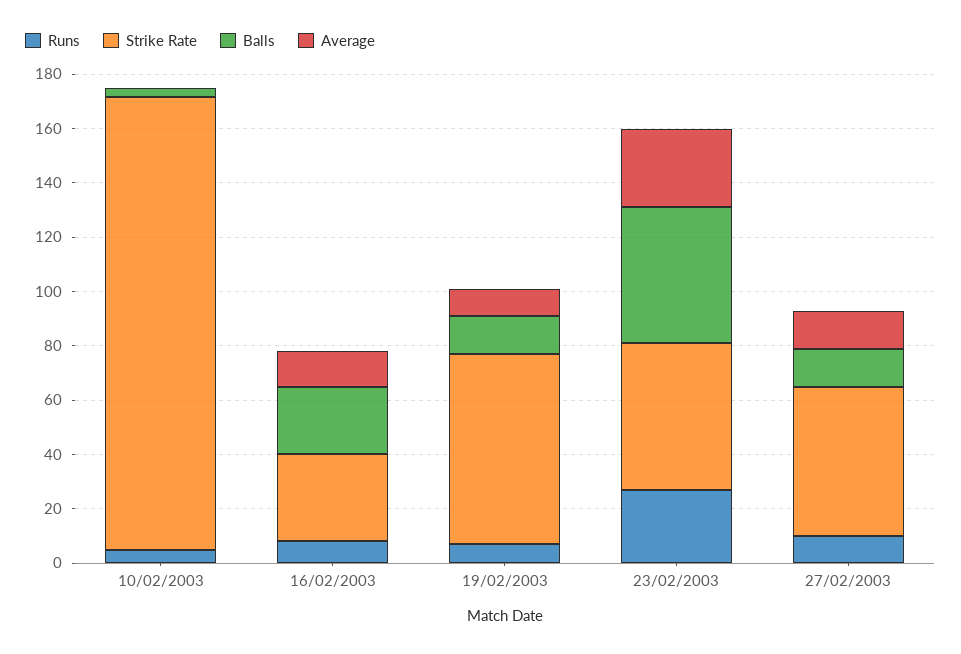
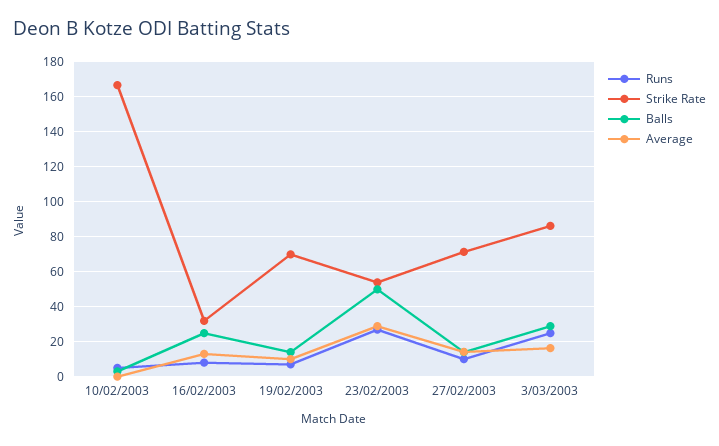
Strike Rate, 27/02/2003: 55 -> 70
Runs, 3/03/2003: none -> 25
Strike Rate, 3/03/2003: none -> 85
Balls, 3/03/2003: none -> 30
Average, 3/03/2003: none -> 15

